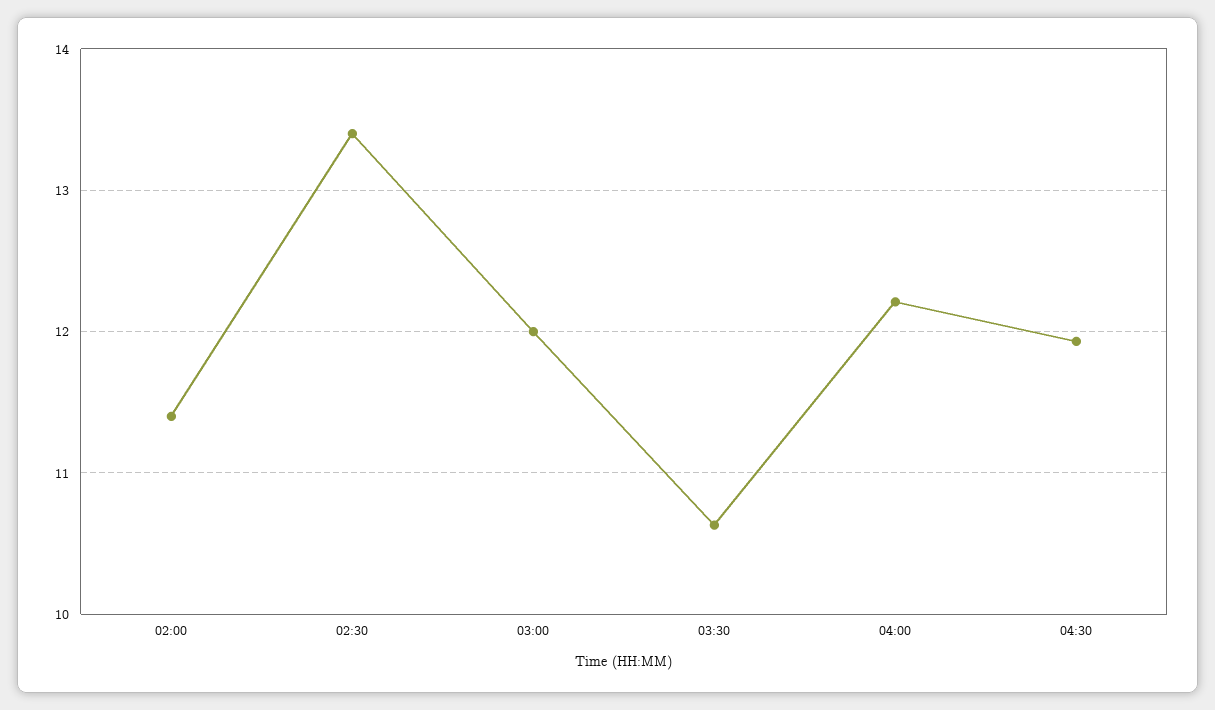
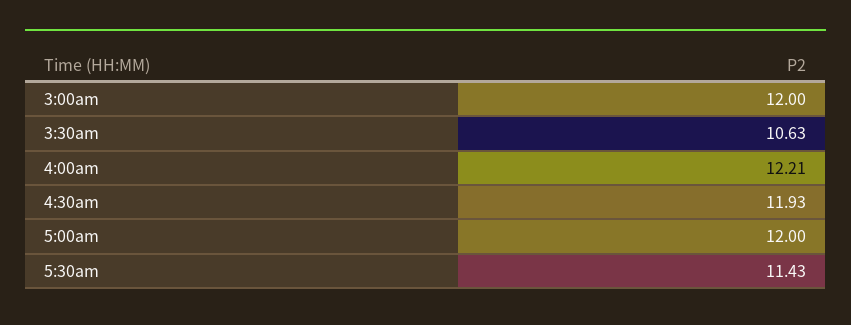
02:00: 11.4 -> none
02:30: 13.4 -> none
5:00am: none -> 12
5:30am: none -> 11.43

